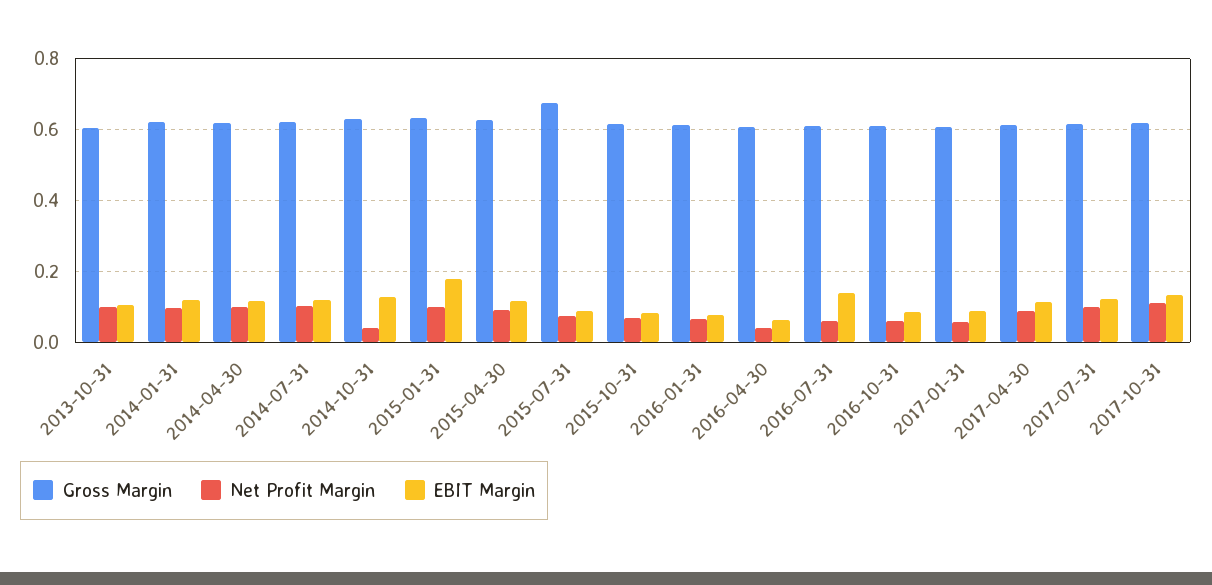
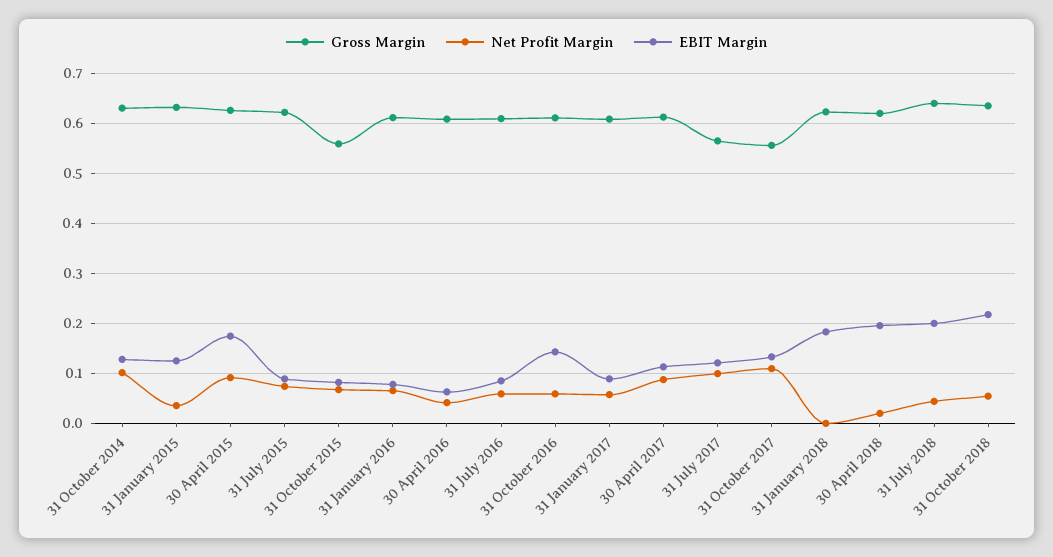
Gross Margin, 2013-10-31: 0.6 -> none
Net Profit Margin, 2013-10-31: 0.1 -> none
EBIT Margin, 2013-10-31: 0.1 -> none
Gross Margin, 2014-01-31: 0.62 -> none
Net Profit Margin, 2014-01-31: 0.1 -> none
EBIT Margin, 2014-01-31: 0.12 -> none
Gross Margin, 2014-04-30: 0.62 -> none
Net Profit Margin, 2014-04-30: 0.1 -> none
EBIT Margin, 2014-04-30: 0.12 -> none
Gross Margin, 2014-07-31: 0.62 -> none
Net Profit Margin, 2014-07-31: 0.1 -> none
EBIT Margin, 2014-07-31: 0.12 -> none
Net Profit Margin, 2014-10-31: 0.04 -> 0.1
Net Profit Margin, 2015-01-31: 0.1 -> 0.04
EBIT Margin, 2015-01-31: 0.18 -> 0.12
EBIT Margin, 2015-04-30: 0.12 -> 0.18
Gross Margin, 2015-07-31: 0.68 -> 0.62
Gross Margin, 2015-10-31: 0.62 -> 0.56
EBIT Margin, 2016-07-31: 0.14 -> 0.08
EBIT Margin, 2016-10-31: 0.08 -> 0.14
Gross Margin, 2017-07-31: 0.62 -> 0.56
Gross Margin, 2017-10-31: 0.62 -> 0.56
Gross Margin, 31 January 2018: none -> 0.62
Net Profit Margin, 31 January 2018: none -> 0
EBIT Margin, 31 January 2018: none -> 0.18
Gross Margin, 30 April 2018: none -> 0.62
Net Profit Margin, 30 April 2018: none -> 0.02
EBIT Margin, 30 April 2018: none -> 0.2
Gross Margin, 31 July 2018: none -> 0.64
Net Profit Margin, 31 July 2018: none -> 0.04
EBIT Margin, 31 July 2018: none -> 0.2
Gross Margin, 31 October 2018: none -> 0.64
Net Profit Margin, 31 October 2018: none -> 0.06
EBIT Margin, 31 October 2018: none -> 0.22

